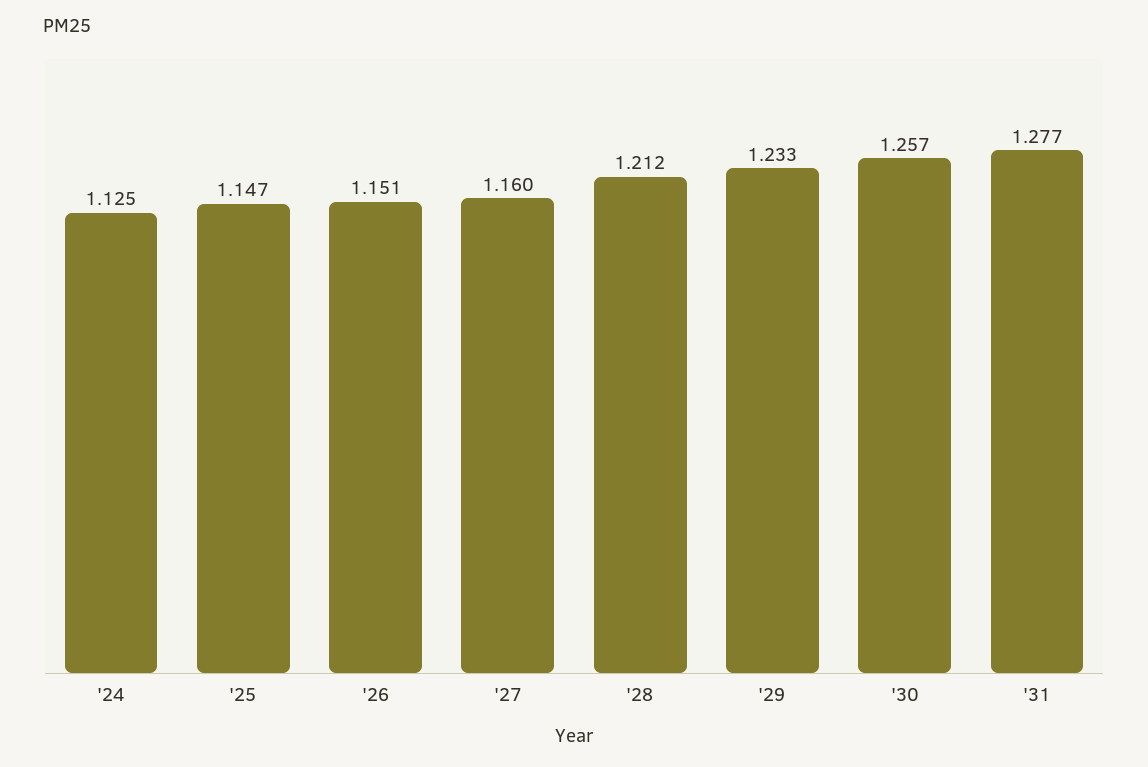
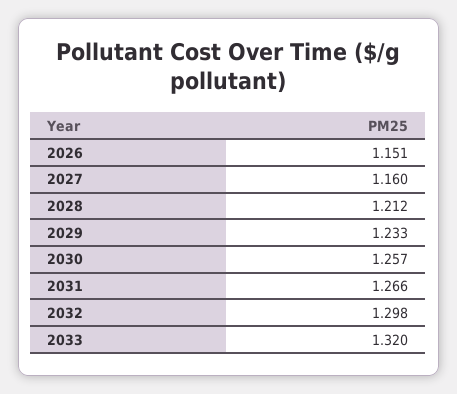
'24: 1.125 -> none
'25: 1.147 -> none
'31: 1.277 -> 1.266
2032: none -> 1.298
2033: none -> 1.32

